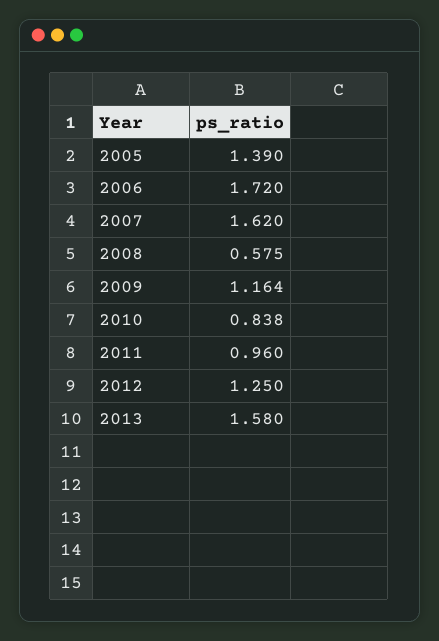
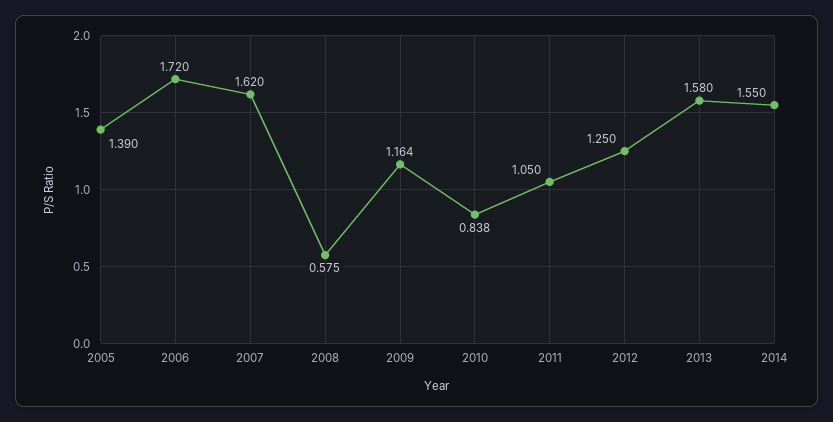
2011: 0.96 -> 1.05
2014: none -> 1.55

